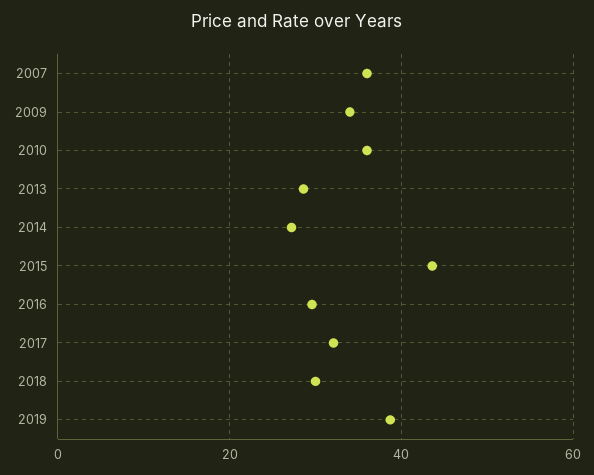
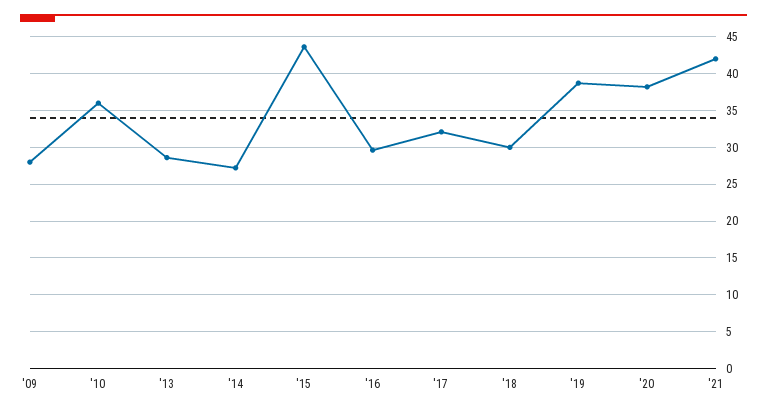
2007: 36 -> none
2009: 34 -> 28
'20: none -> 38
'21: none -> 42

